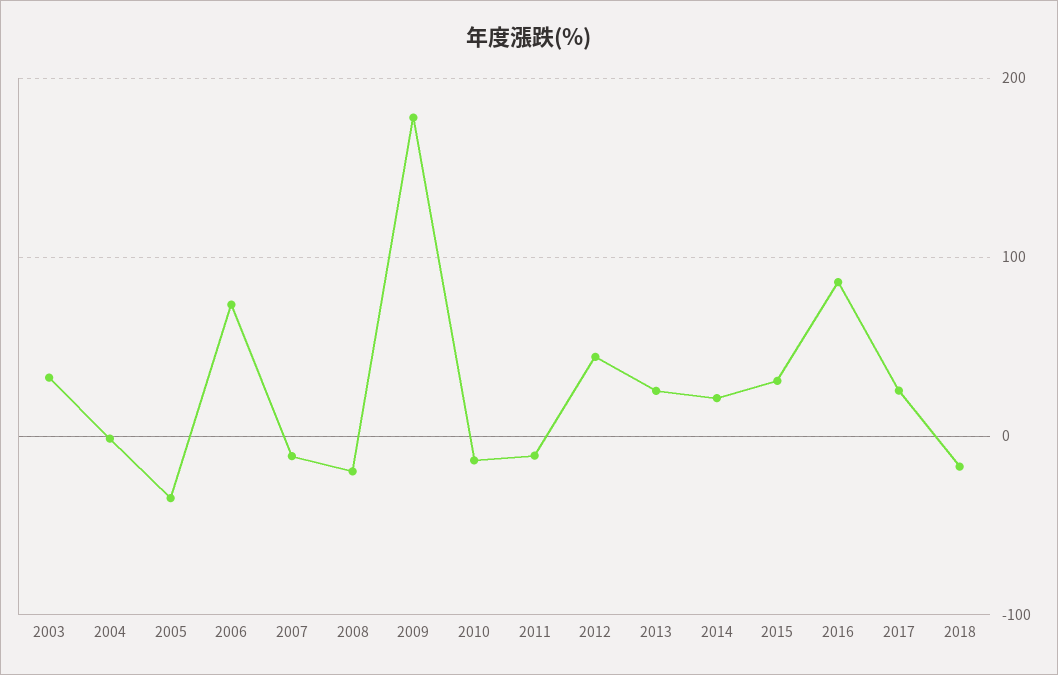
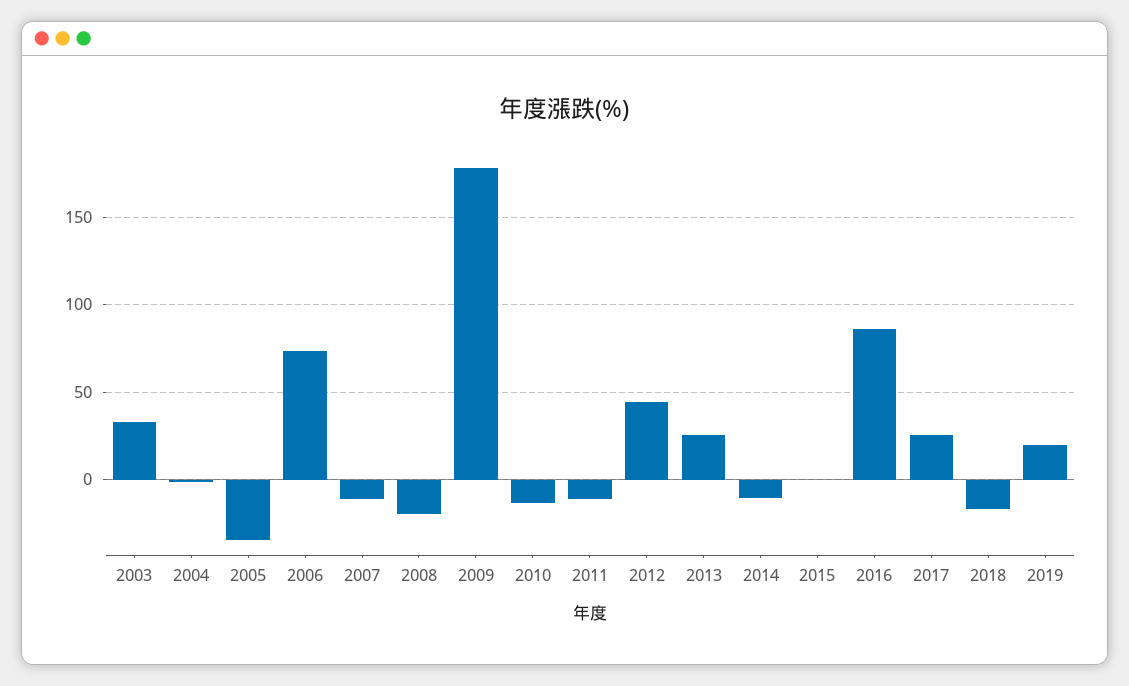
2014: 20 -> -10
2015: 30 -> 0
2019: none -> 20

